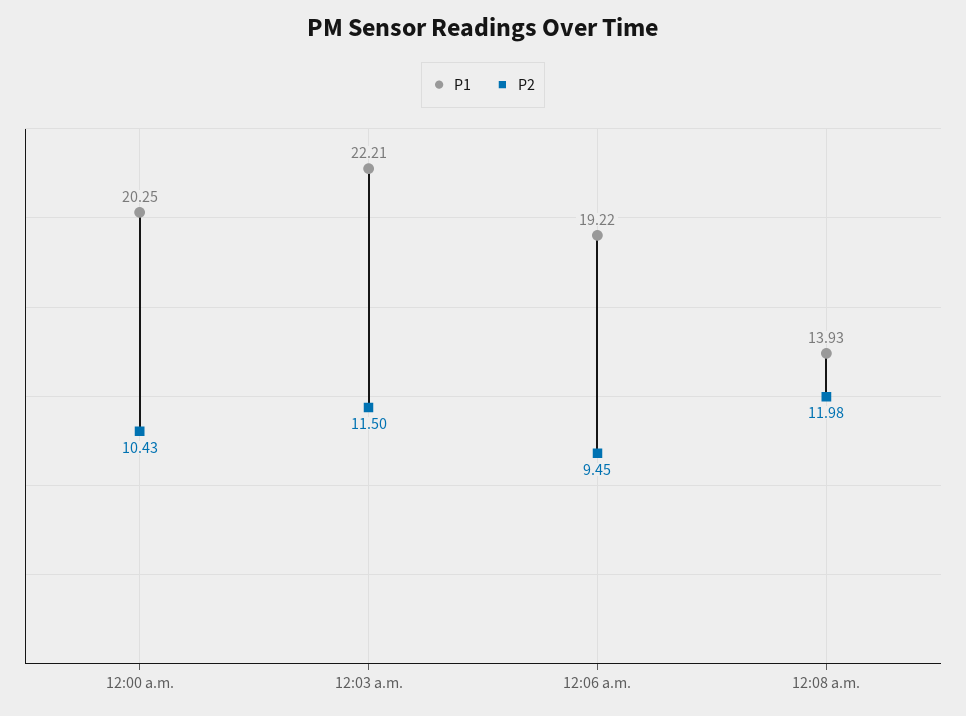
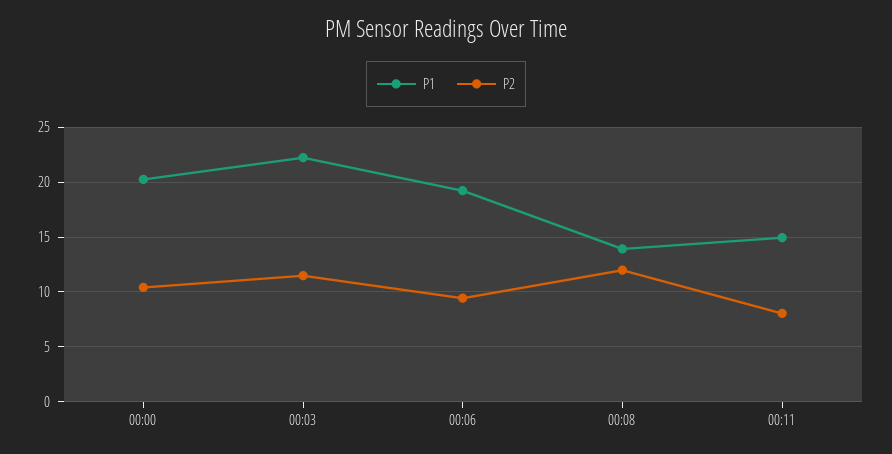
P1, 00:11: none -> 15
P2, 00:11: none -> 8

